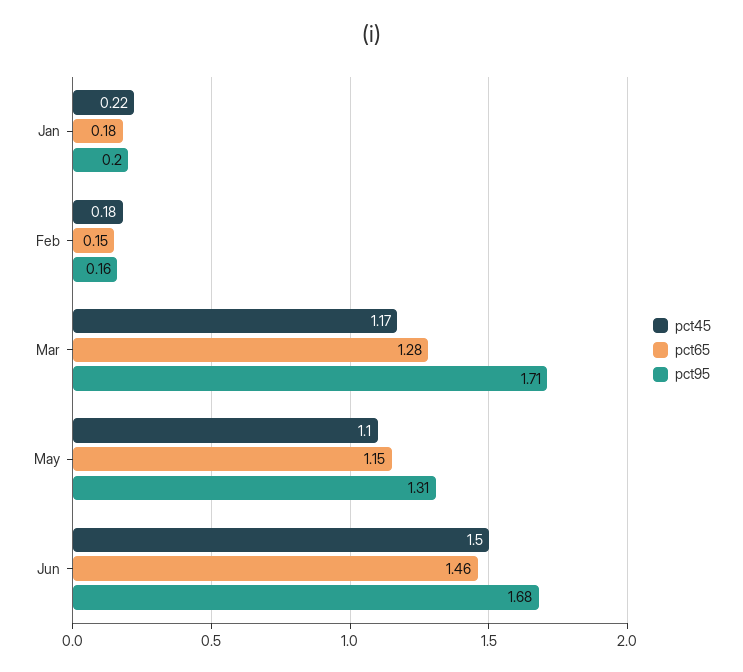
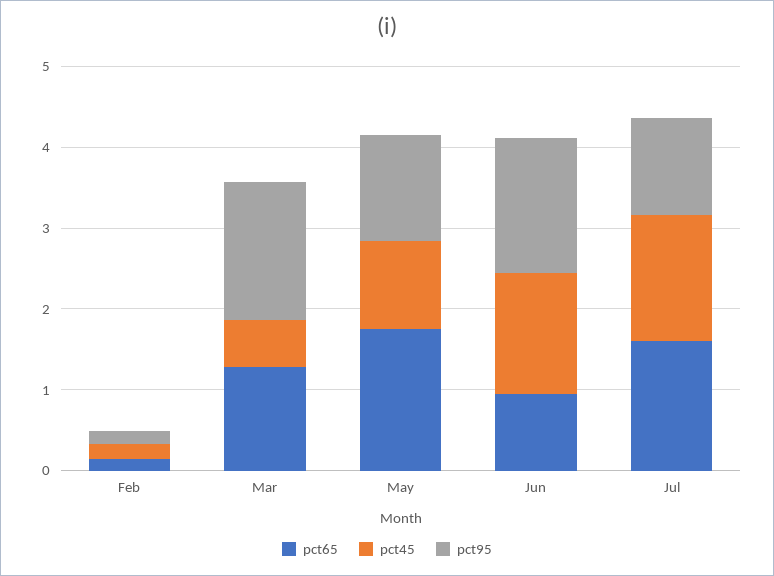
pct45, Jan: 0.22 -> none
pct65, Jan: 0.18 -> none
pct95, Jan: 0.2 -> none
pct45, Mar: 1.17 -> 0.6
pct65, May: 1.15 -> 1.8
pct65, Jun: 1.46 -> 1
pct65, Jul: none -> 1.6
pct45, Jul: none -> 1.6
pct95, Jul: none -> 1.2

